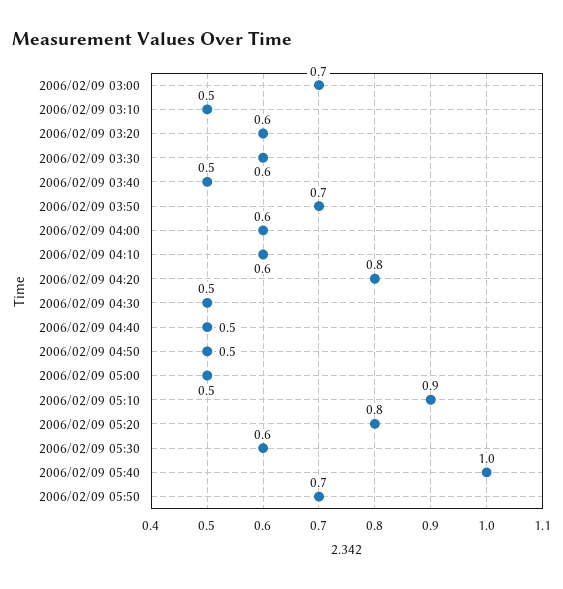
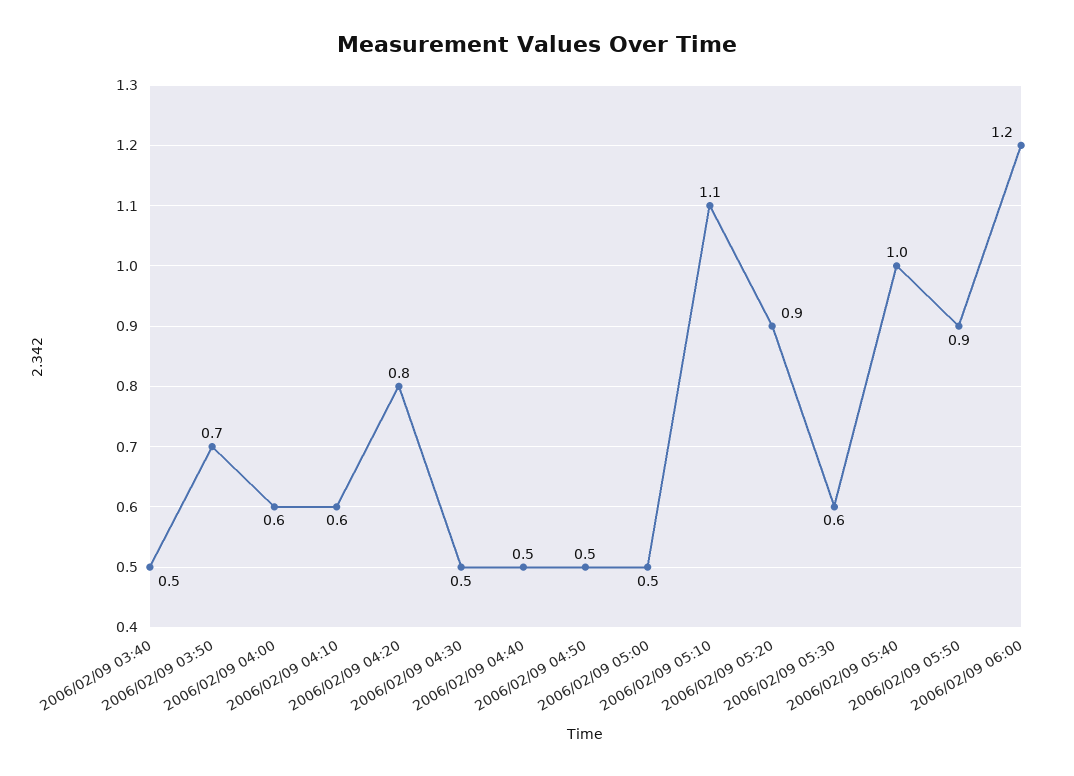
2006/02/09 03:00: 0.7 -> none
2006/02/09 03:10: 0.5 -> none
2006/02/09 03:20: 0.6 -> none
2006/02/09 03:30: 0.6 -> none
2006/02/09 05:10: 0.9 -> 1.1
2006/02/09 05:20: 0.8 -> 0.9
2006/02/09 05:50: 0.7 -> 0.9
2006/02/09 06:00: none -> 1.2

